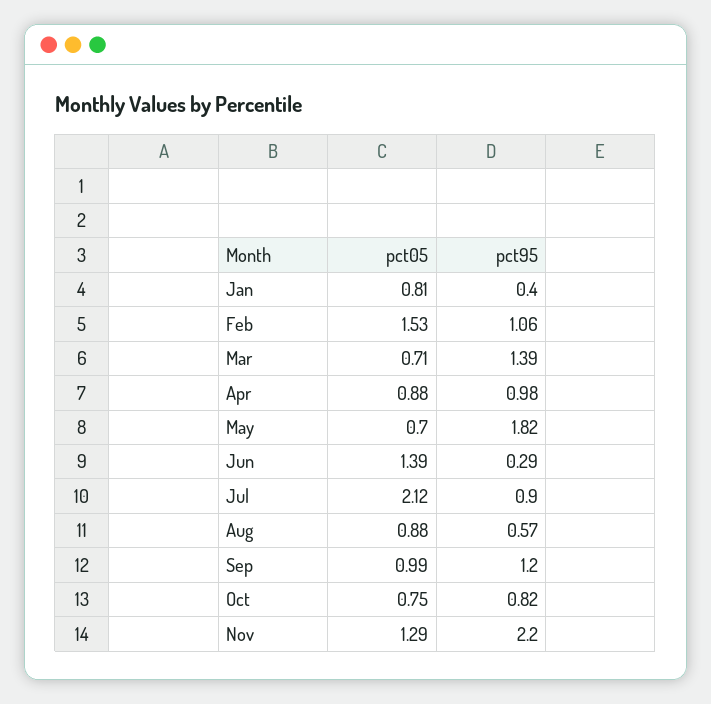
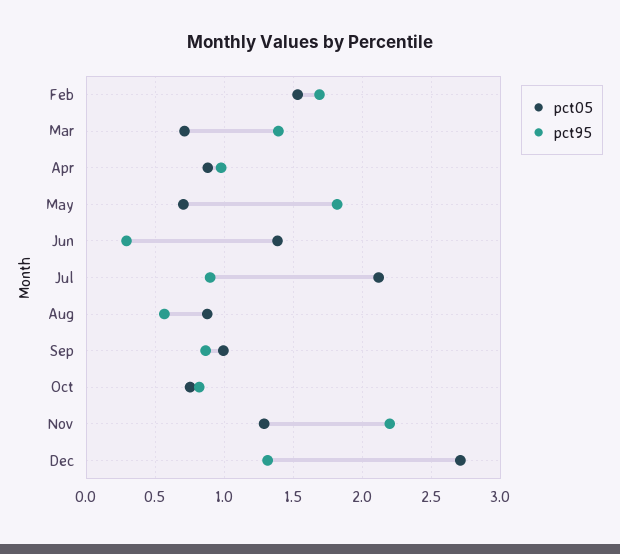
pct05, Jan: 0.81 -> none
pct95, Jan: 0.4 -> none
pct95, Feb: 1.06 -> 1.7
pct95, Sep: 1.2 -> 0.85
pct05, Dec: none -> 2.7
pct95, Dec: none -> 1.3

